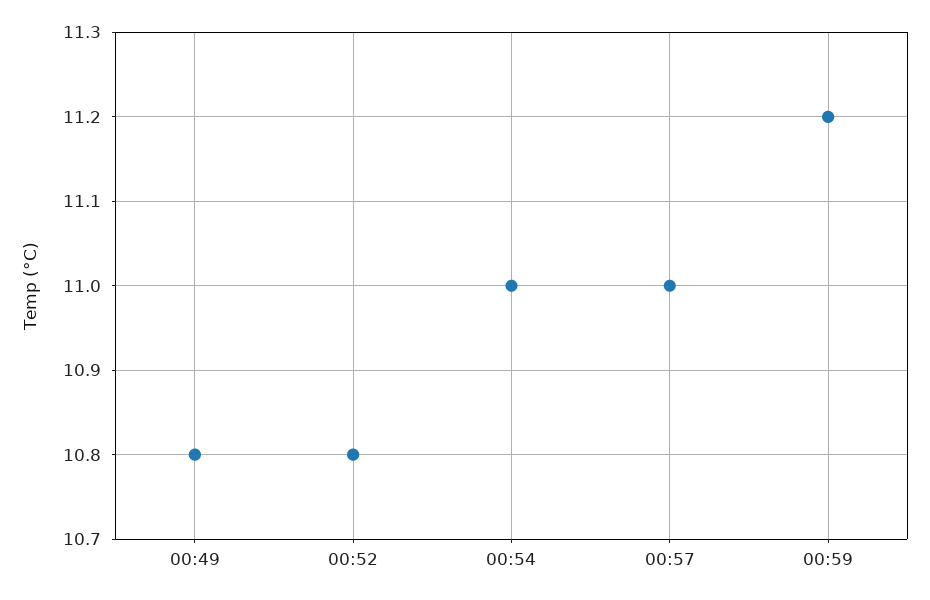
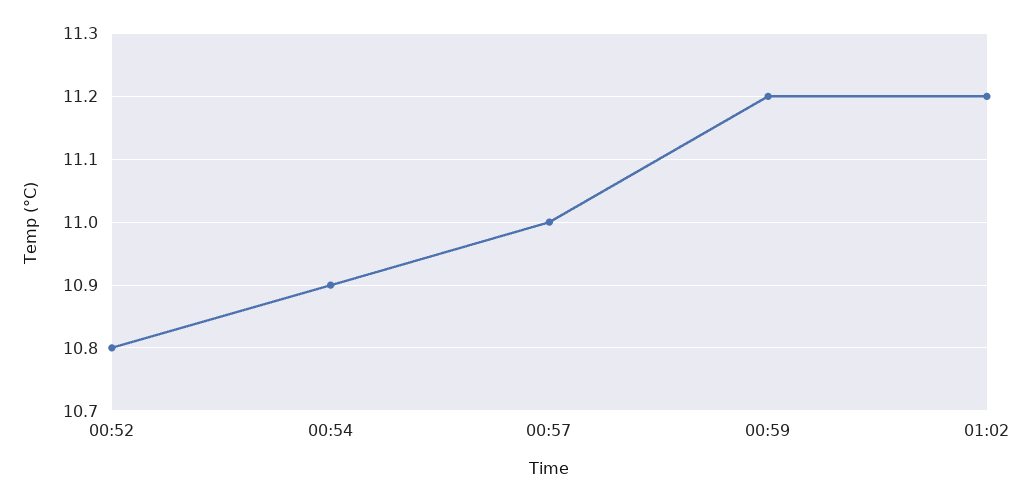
00:49: 10.8 -> none
00:54: 11 -> 10.9
01:02: none -> 11.2

